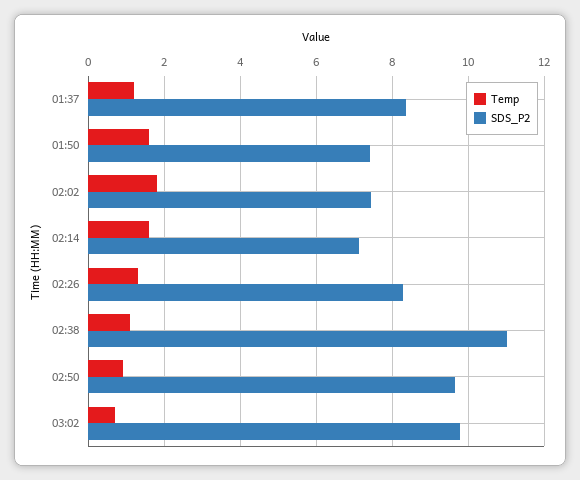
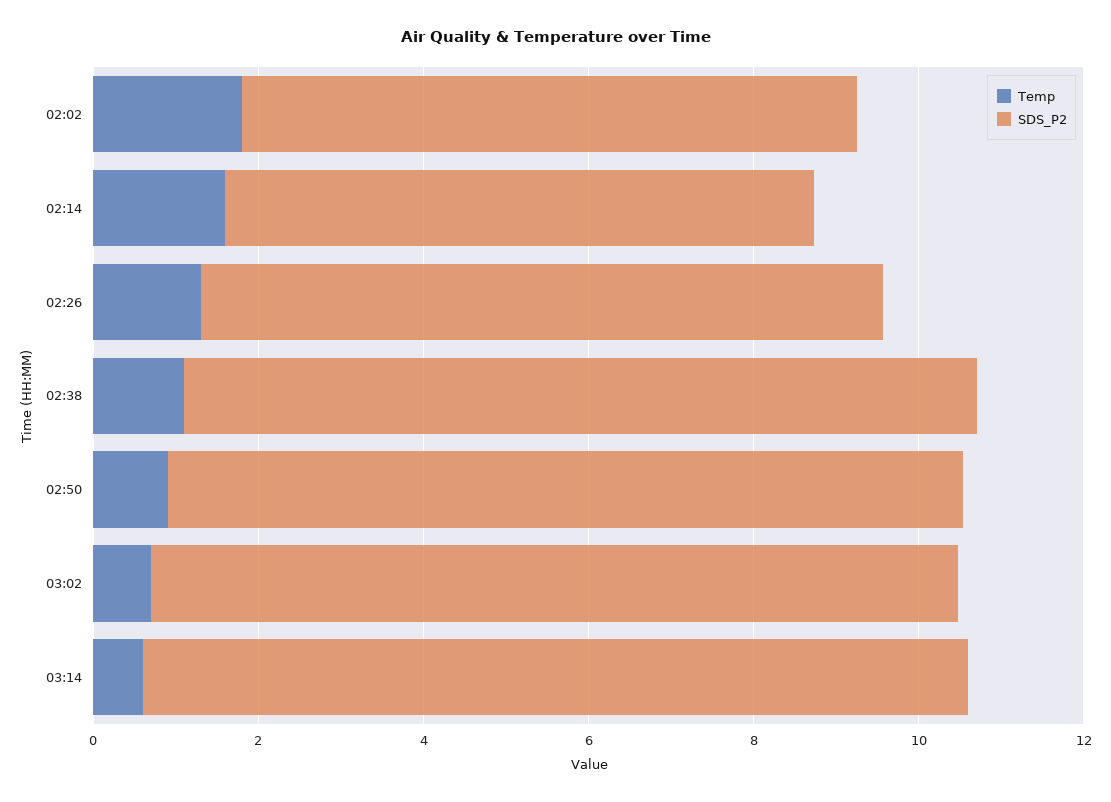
Temp, 01:37: 1.2 -> none
SDS_P2, 01:37: 8.4 -> none
Temp, 01:50: 1.6 -> none
SDS_P2, 01:50: 7.4 -> none
SDS_P2, 02:38: 11 -> 9.5
Temp, 03:14: none -> 0.5
SDS_P2, 03:14: none -> 10

